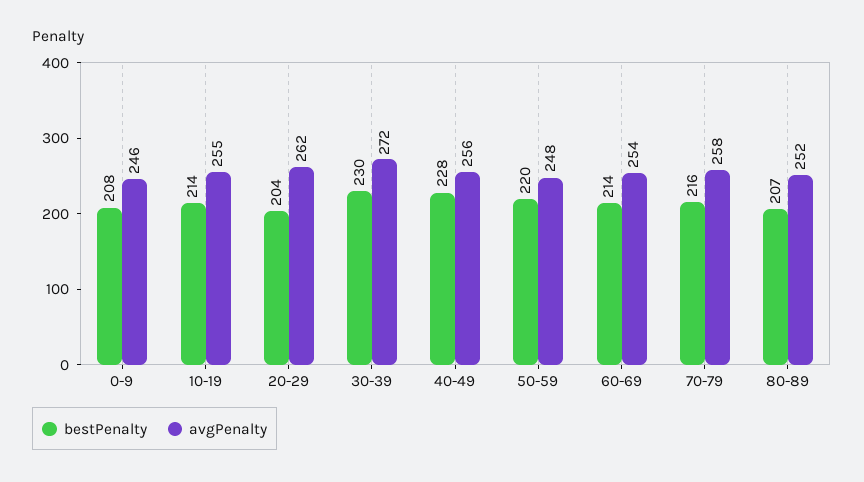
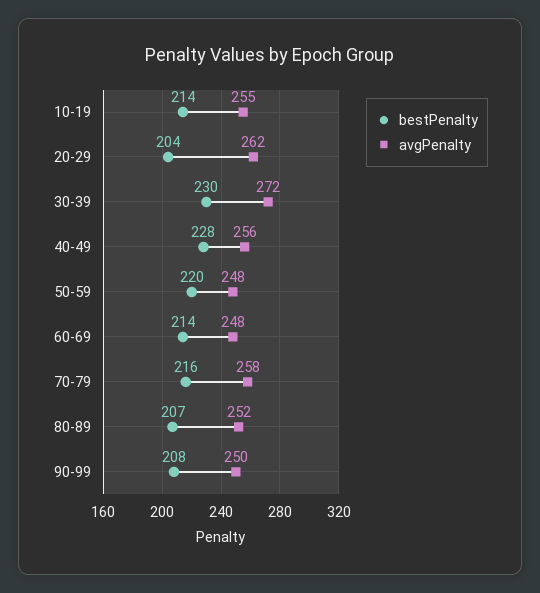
bestPenalty, 0-9: 208 -> none
avgPenalty, 0-9: 246 -> none
avgPenalty, 60-69: 254 -> 248
bestPenalty, 90-99: none -> 208
avgPenalty, 90-99: none -> 250

